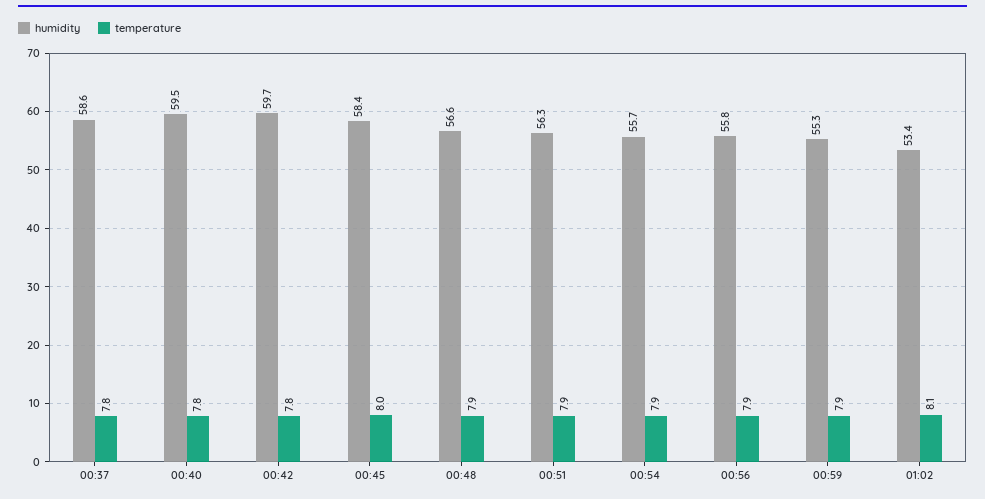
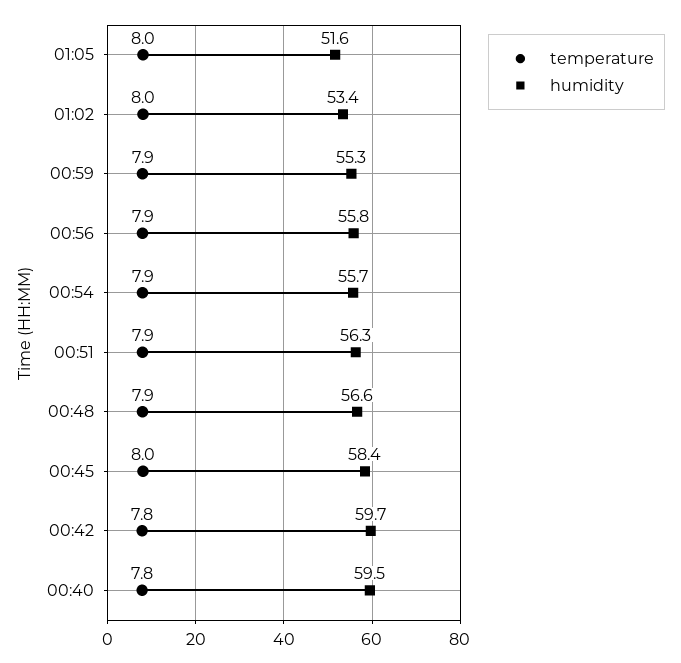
humidity, 00:37: 58.6 -> none
temperature, 00:37: 7.8 -> none
temperature, 01:02: 8.1 -> 8
temperature, 01:05: none -> 8
humidity, 01:05: none -> 51.6

